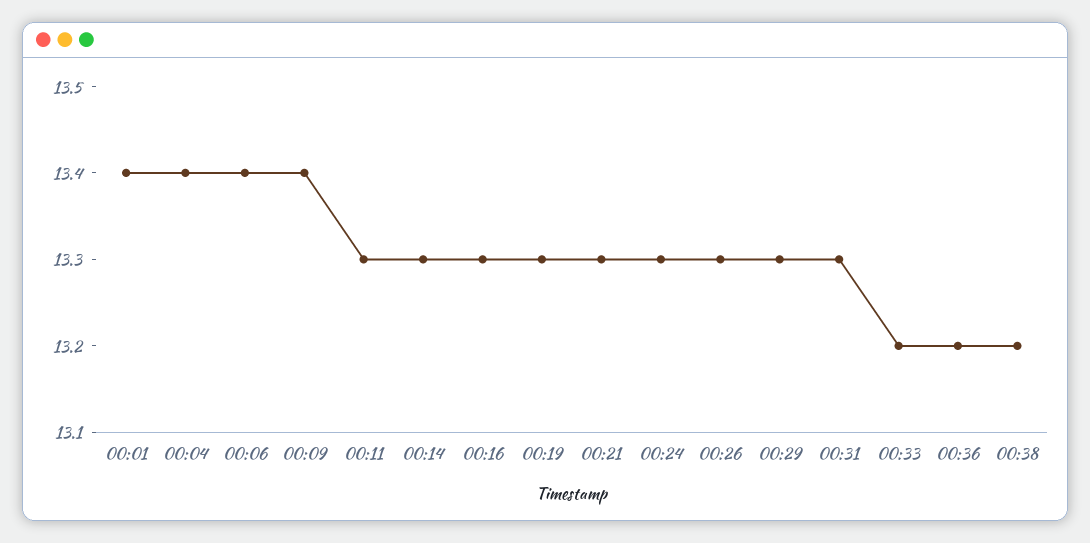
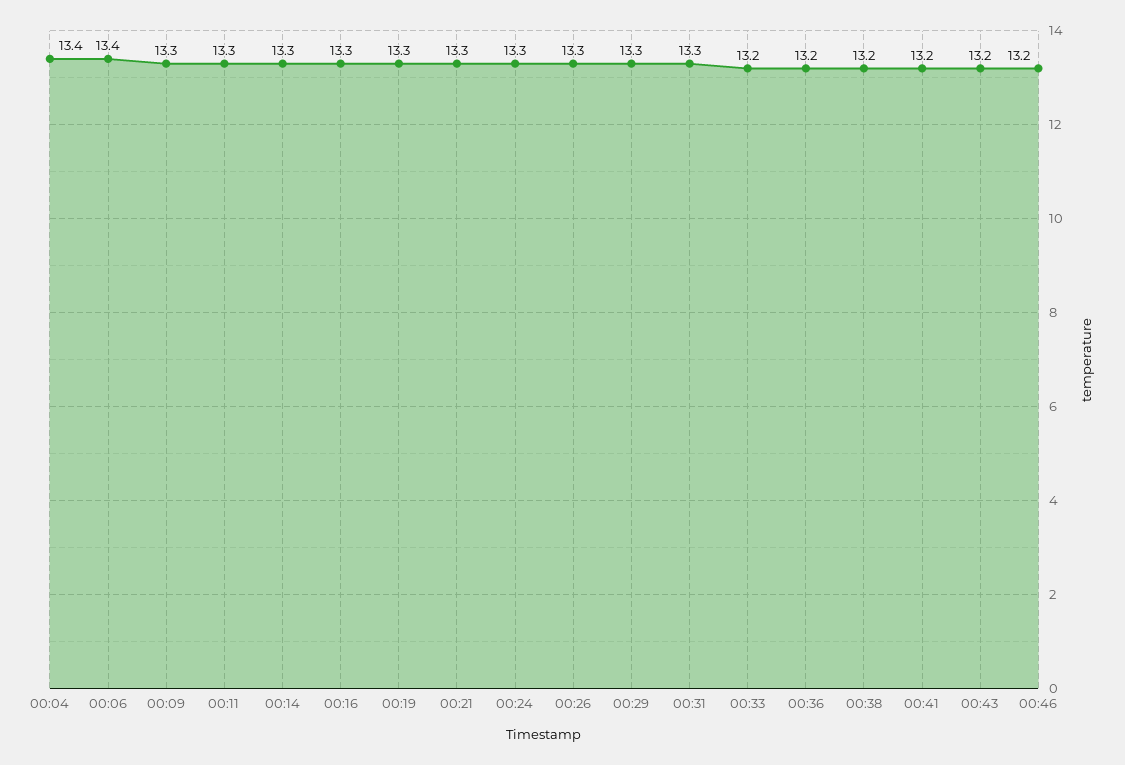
00:01: 13.4 -> none
00:09: 13.4 -> 13.3
00:41: none -> 13.2
00:43: none -> 13.2
00:46: none -> 13.2

